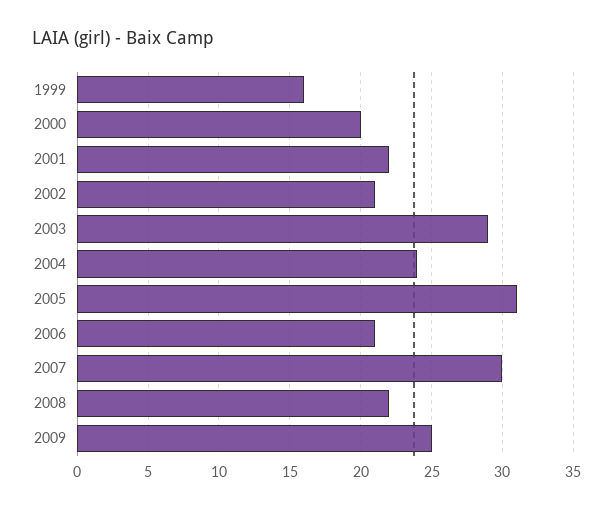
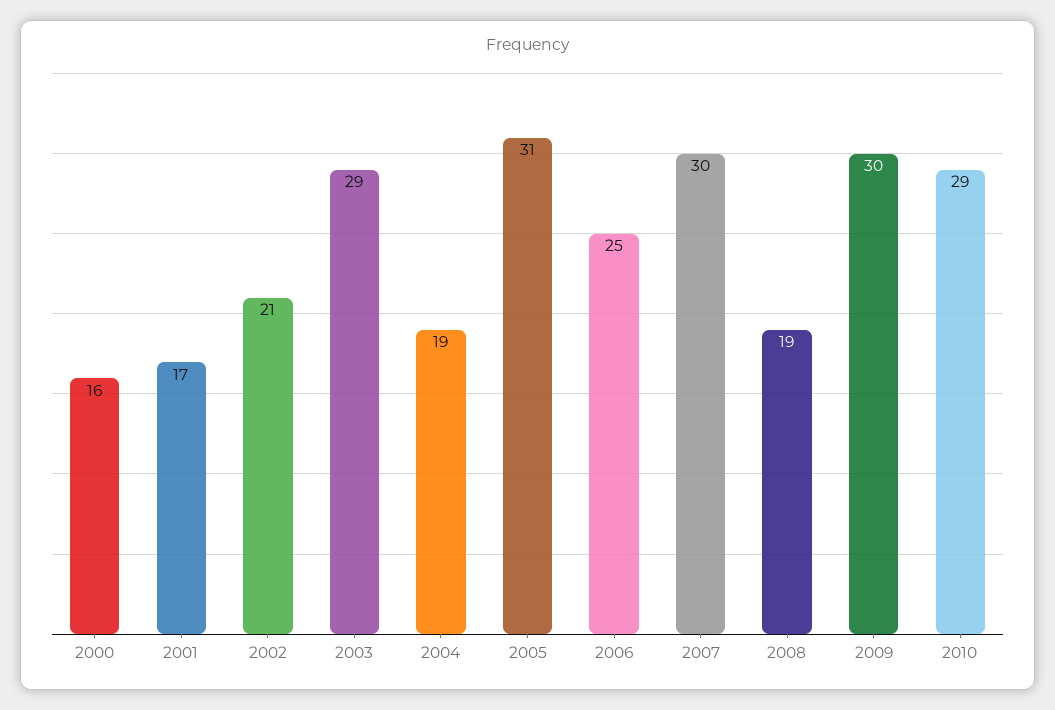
1999: 16 -> none
2000: 20 -> 16
2001: 22 -> 17
2004: 24 -> 19
2006: 21 -> 25
2008: 22 -> 19
2009: 25 -> 30
2010: none -> 29

